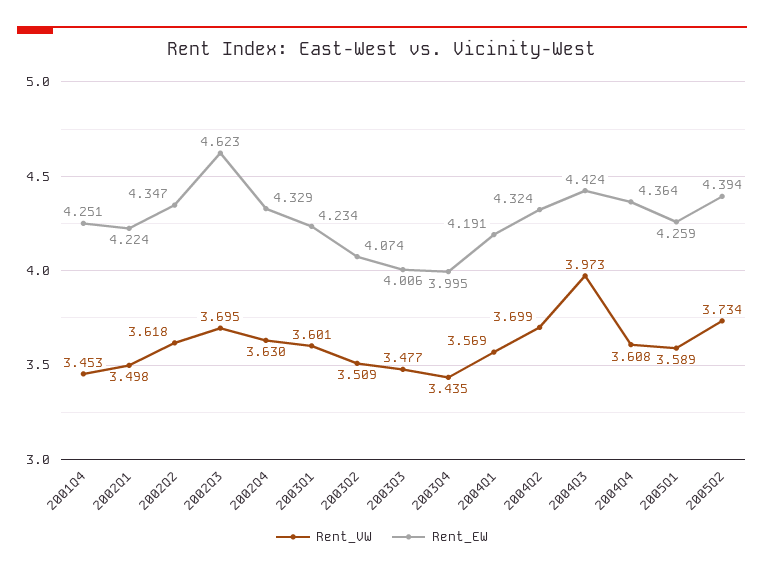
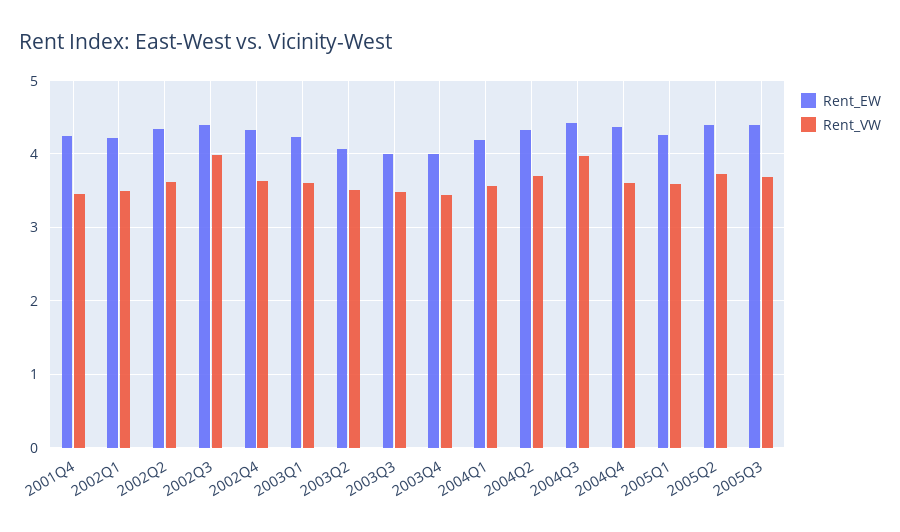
Rent_VW, 2002Q3: 3.695 -> 4
Rent_EW, 2002Q3: 4.623 -> 4.4
Rent_EW, 2005Q3: none -> 4.4
Rent_VW, 2005Q3: none -> 3.7

